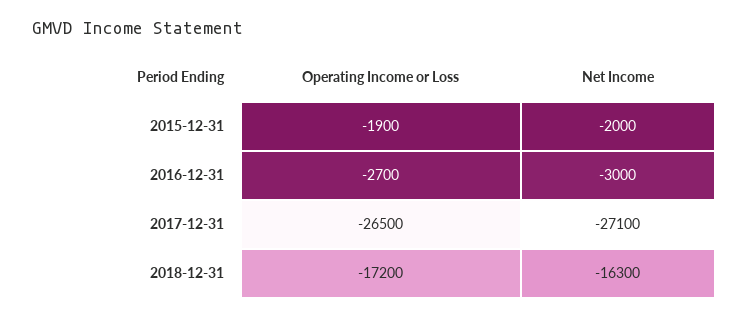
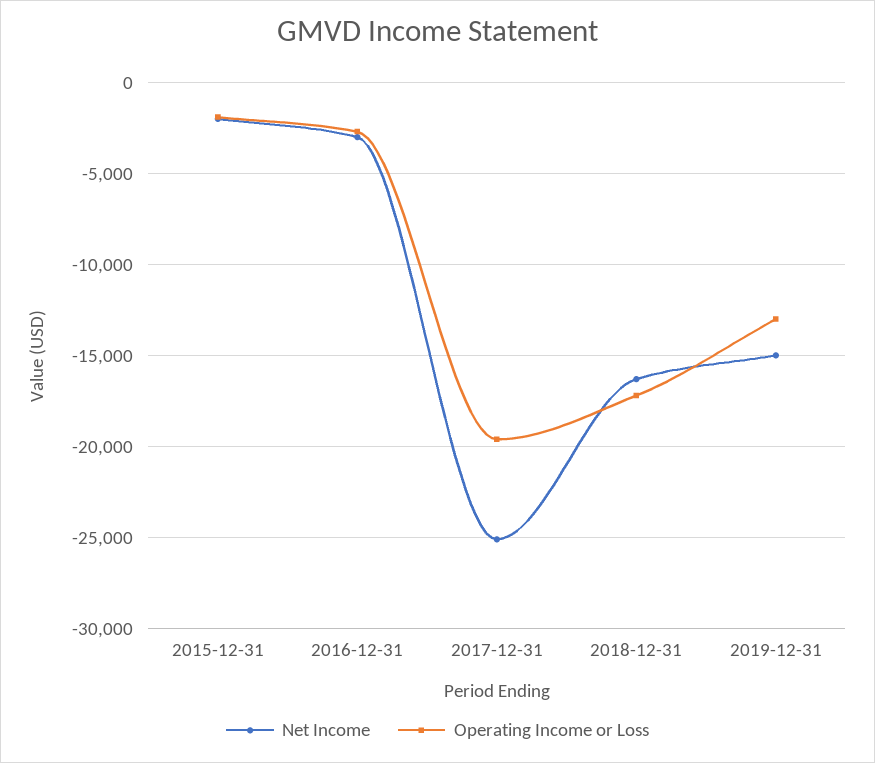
Operating Income or Loss, 2017-12-31: -26500 -> -19500
Net Income, 2017-12-31: -27100 -> -25000
Net Income, 2019-12-31: none -> -15000
Operating Income or Loss, 2019-12-31: none -> -13000

